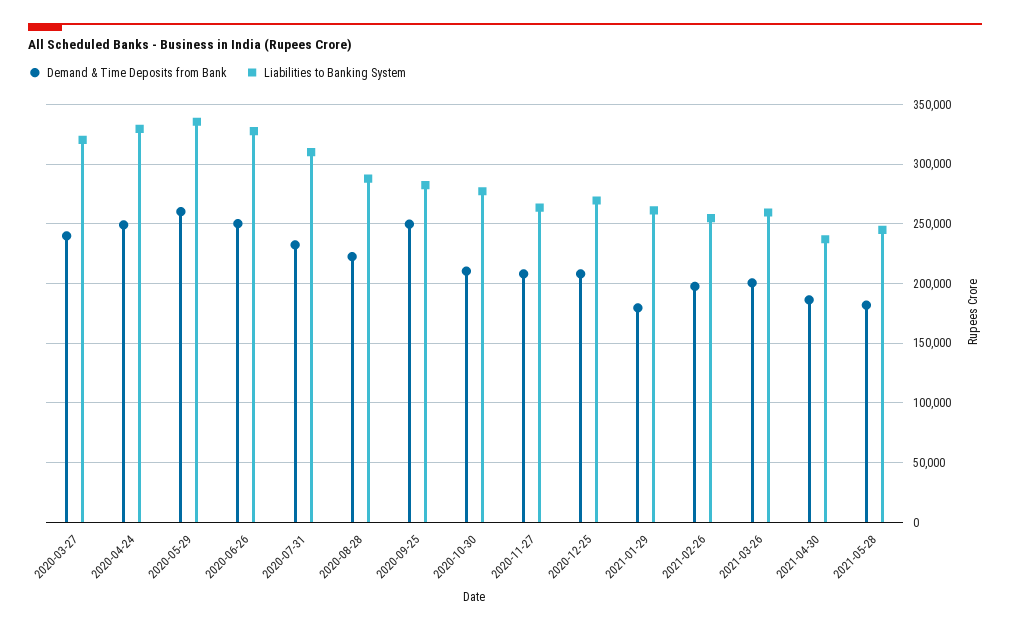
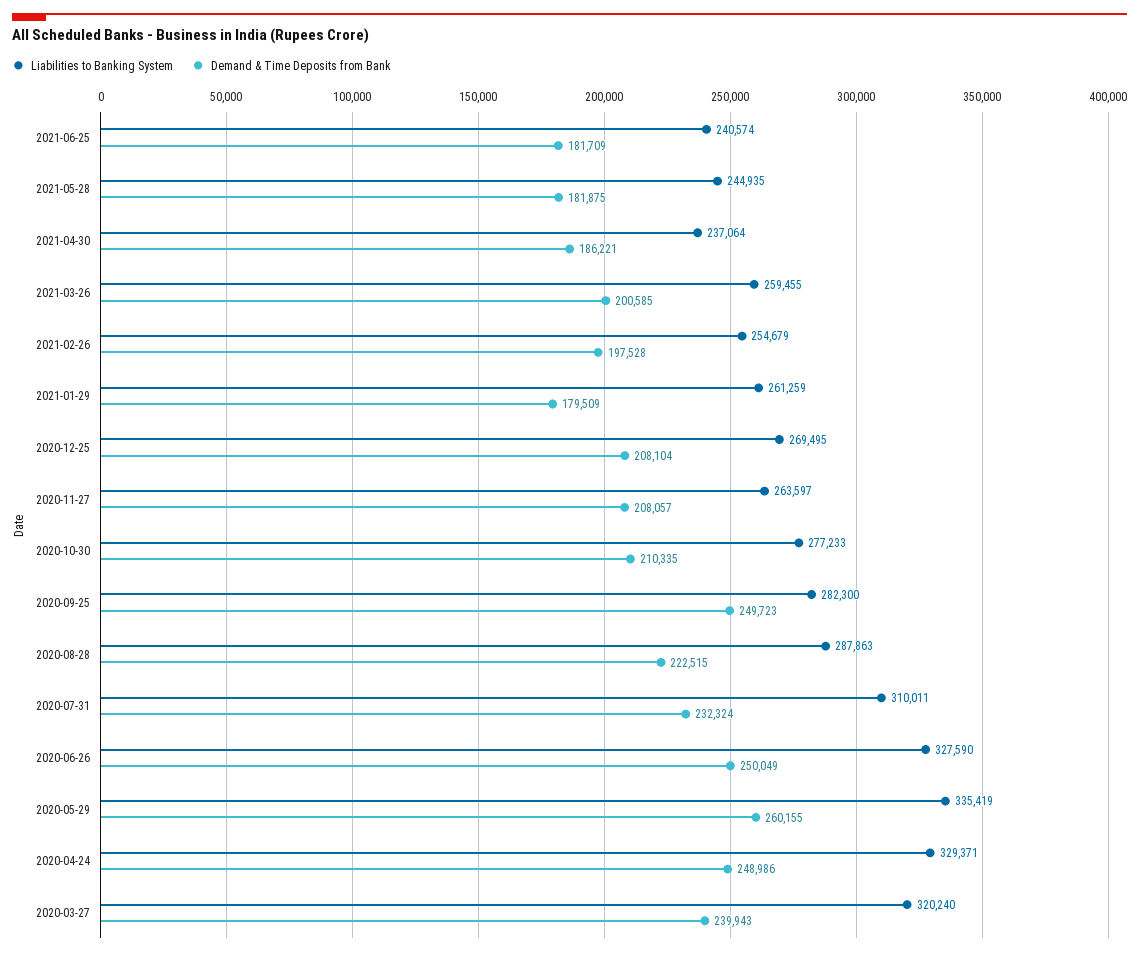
Liabilities to Banking System, 2021-06-25: none -> 240574
Demand & Time Deposits from Bank, 2021-06-25: none -> 181709

